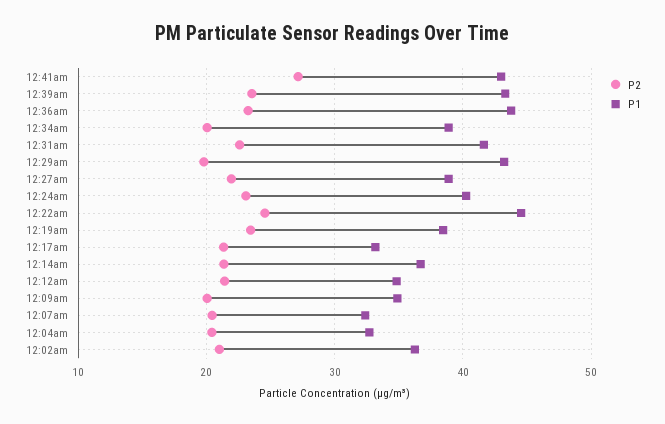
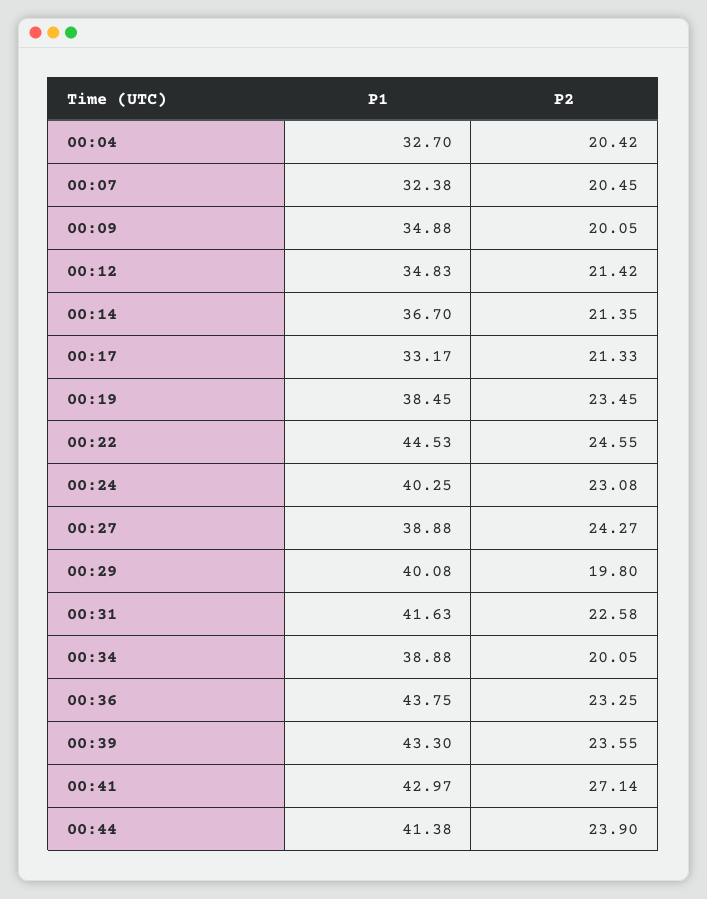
P1, 12:29am: 43 -> 40.08
P2, 12:27am: 22 -> 24.27
P2, 12:02am: 21 -> none
P1, 12:02am: 36 -> none
P1, 00:44: none -> 41.38
P2, 00:44: none -> 23.9

